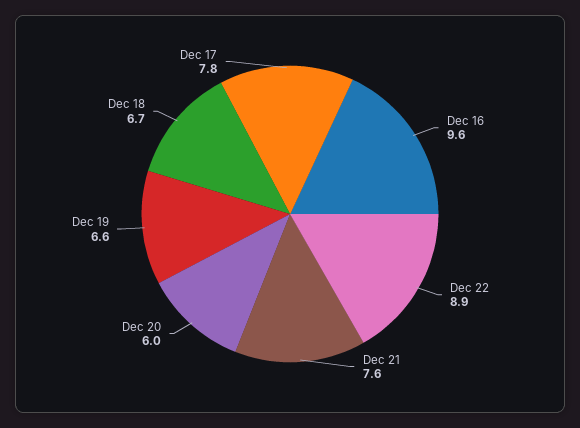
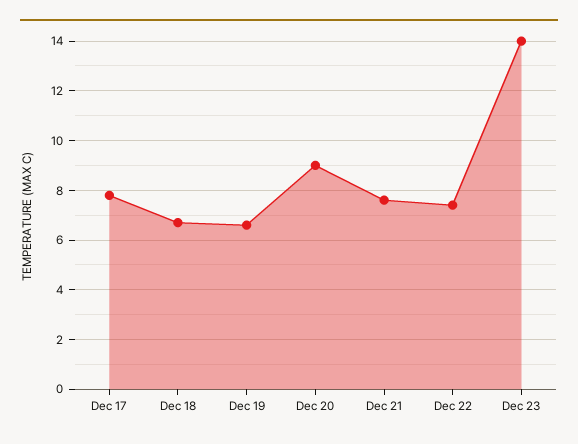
Dec 16: 9.6 -> none
Dec 22: 8.9 -> 7.5
Dec 20: 6 -> 9
Dec 23: none -> 14

